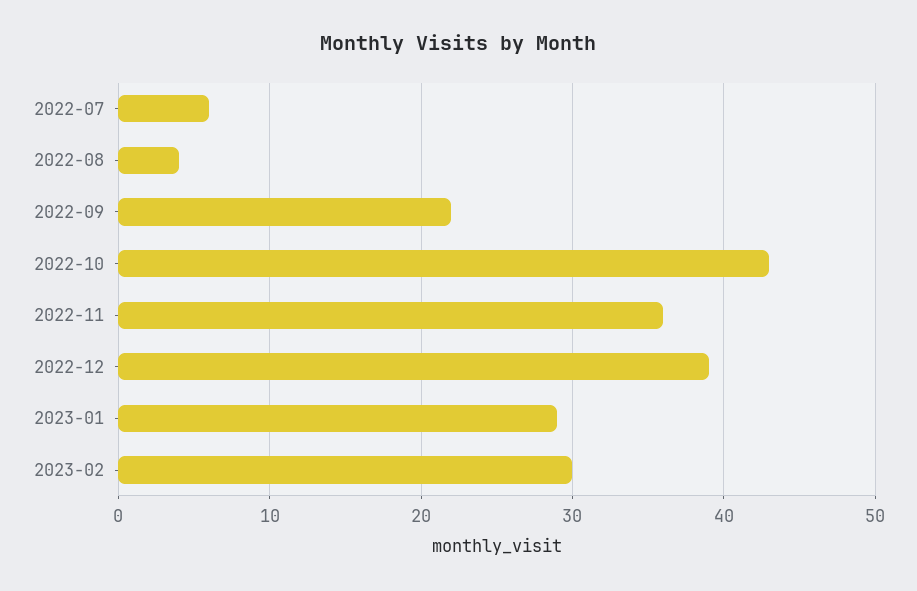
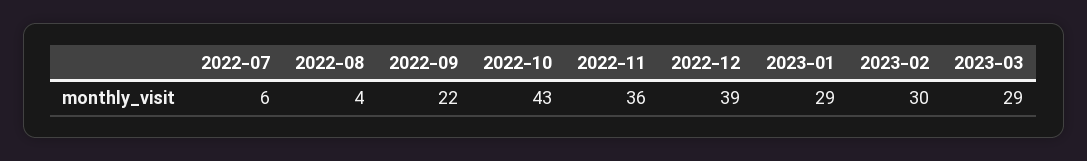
2023-03: none -> 29

